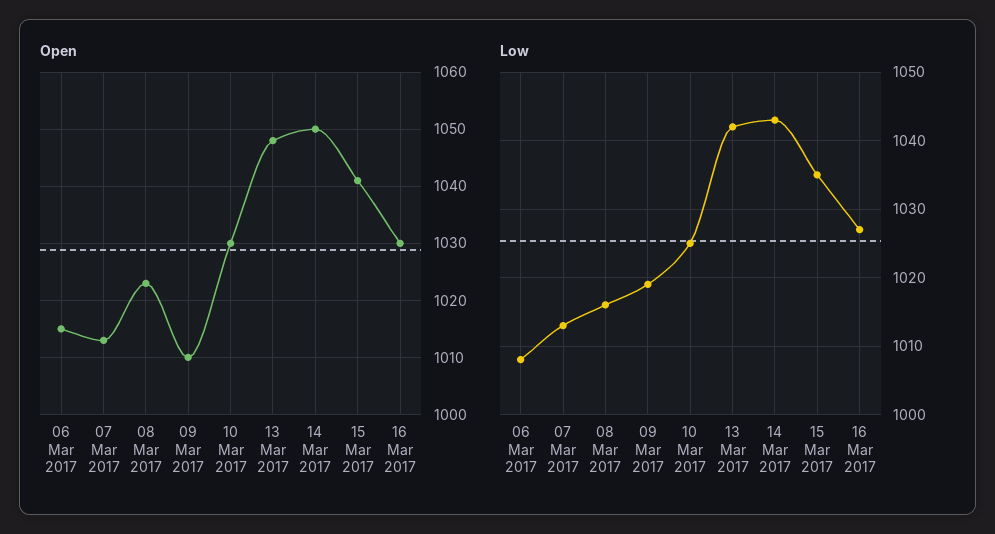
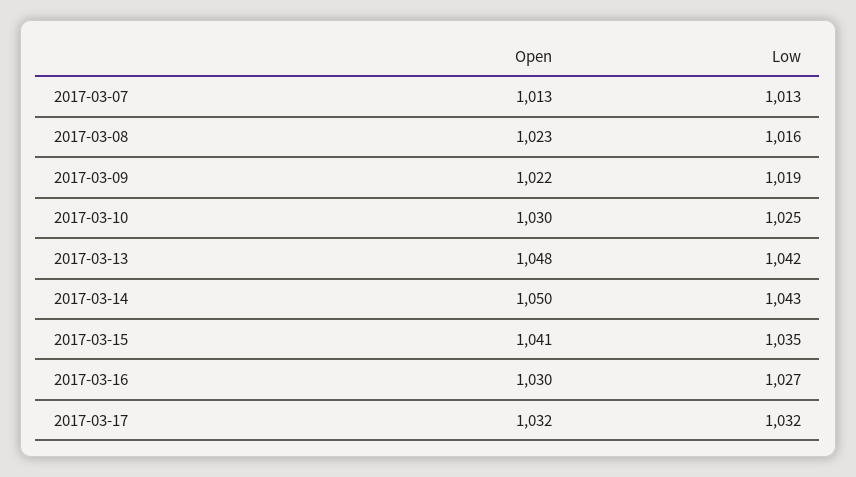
Open, 06 Mar 2017: 1015 -> none
Open, 09 Mar 2017: 1010 -> 1022
Low, 06 Mar 2017: 1008 -> none
Open, 2017-03-17: none -> 1032
Low, 2017-03-17: none -> 1032

